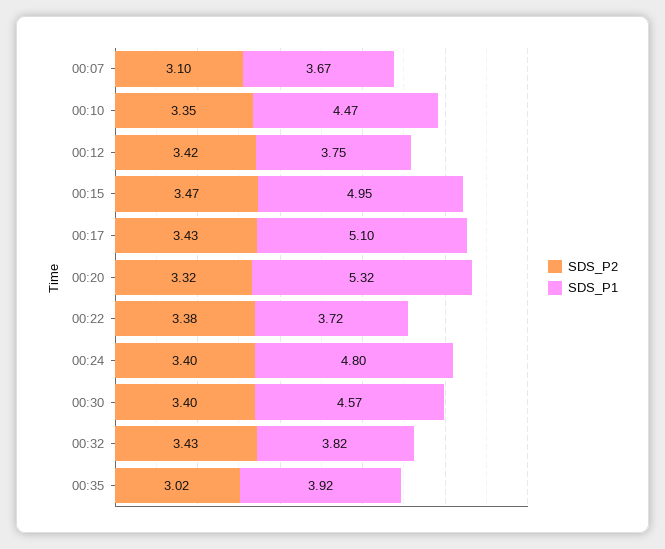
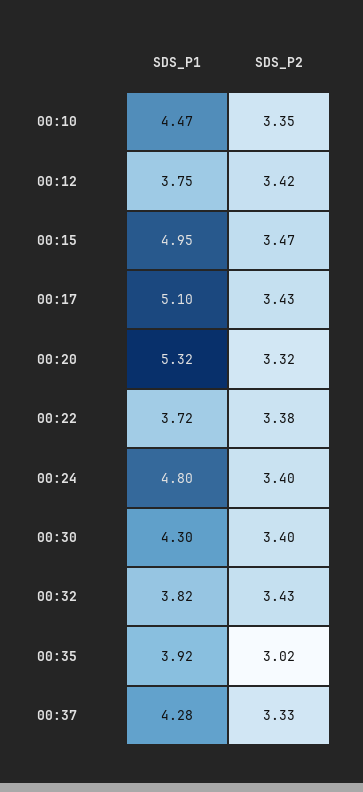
SDS_P2, 00:07: 3.1 -> none
SDS_P1, 00:07: 3.67 -> none
SDS_P1, 00:30: 4.57 -> 4.3
SDS_P1, 00:37: none -> 4.28
SDS_P2, 00:37: none -> 3.33

